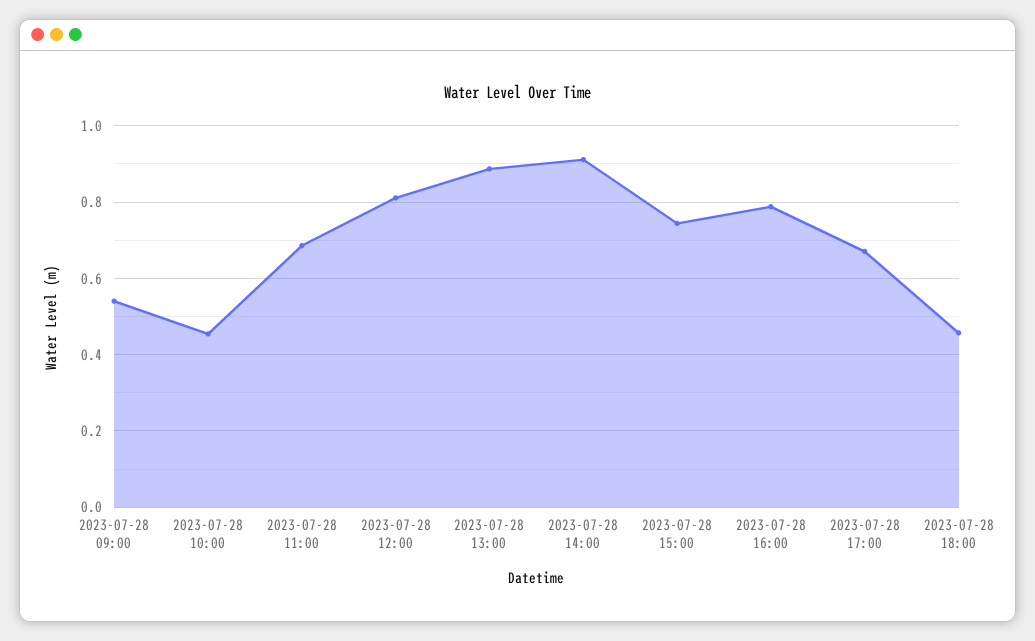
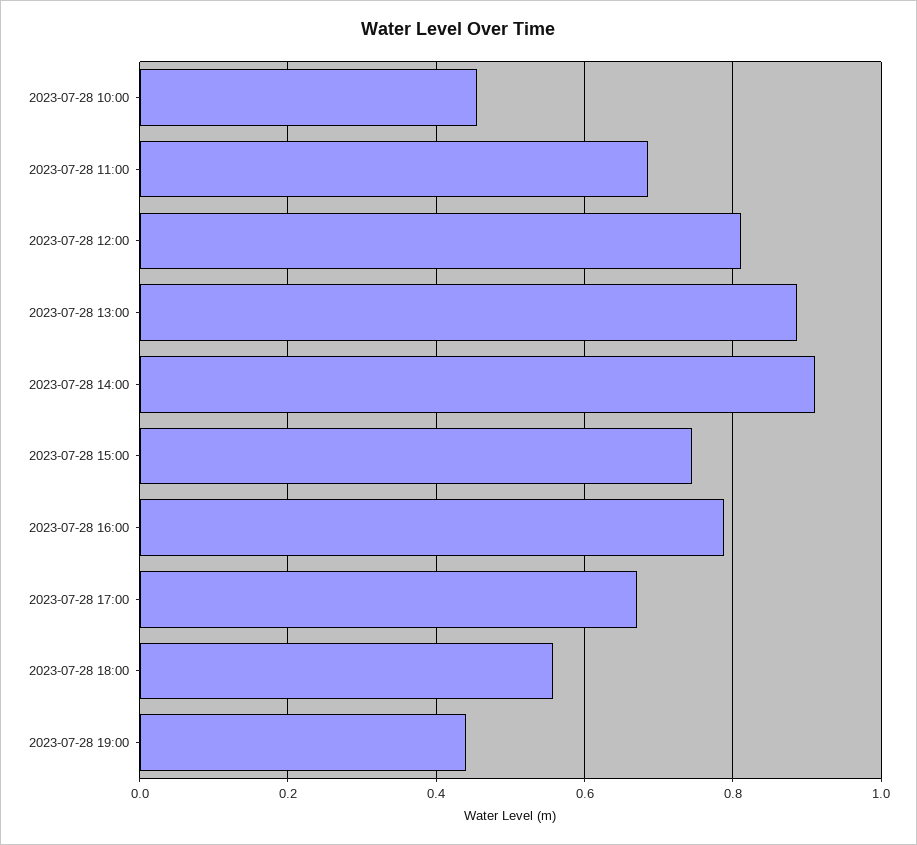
2023-07-28 09:00: 0.54 -> none
2023-07-28 18:00: 0.46 -> 0.56
2023-07-28 19:00: none -> 0.44

